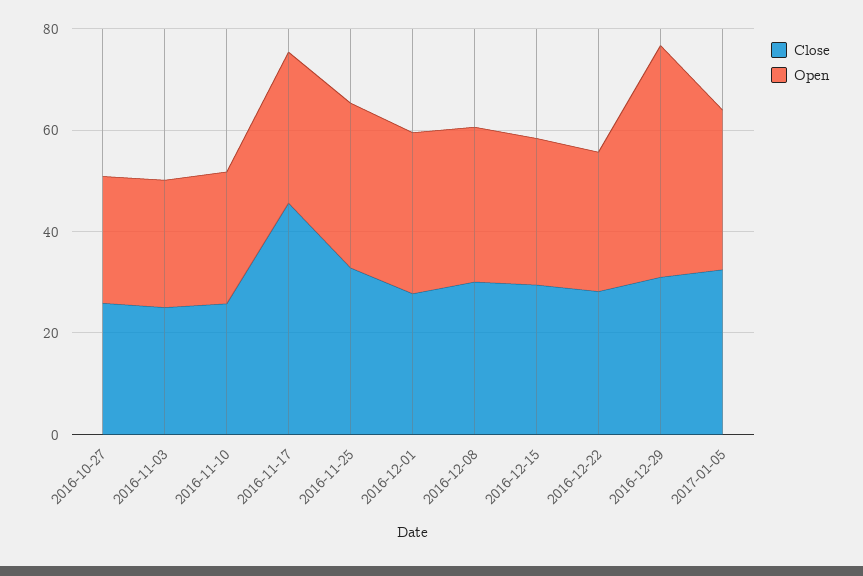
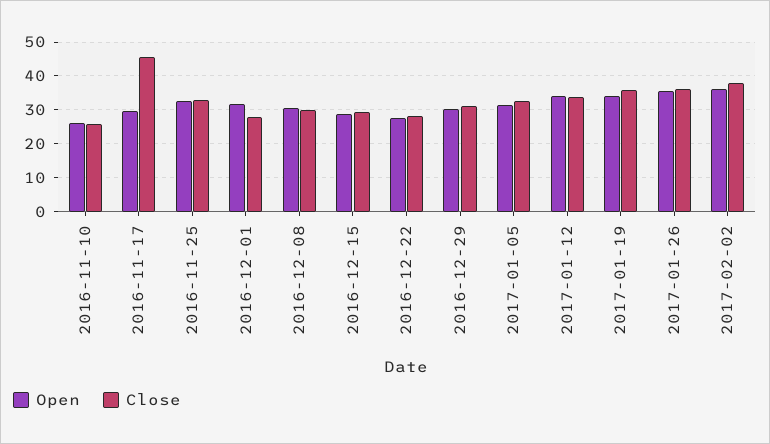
Close, 2016-10-27: 25 -> none
Open, 2016-10-27: 25 -> none
Close, 2016-11-03: 25 -> none
Open, 2016-11-03: 25 -> none
Open, 2016-12-29: 45 -> 30
Open, 2017-01-12: none -> 34
Close, 2017-01-12: none -> 34
Open, 2017-01-19: none -> 34
Close, 2017-01-19: none -> 36
Open, 2017-01-26: none -> 36
Close, 2017-01-26: none -> 36
Open, 2017-02-02: none -> 36
Close, 2017-02-02: none -> 38

